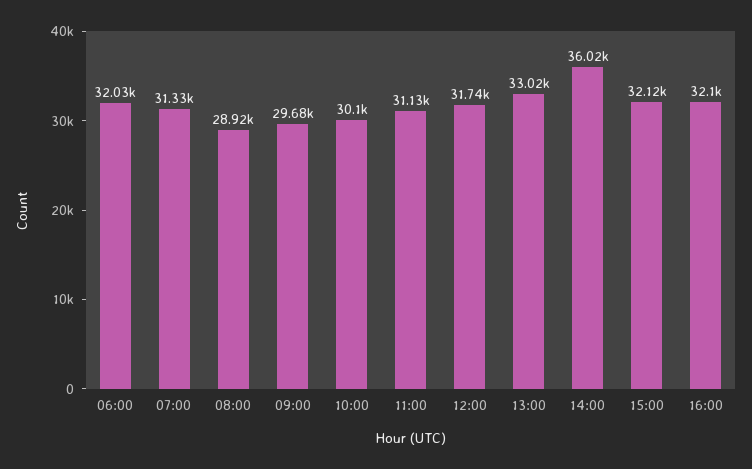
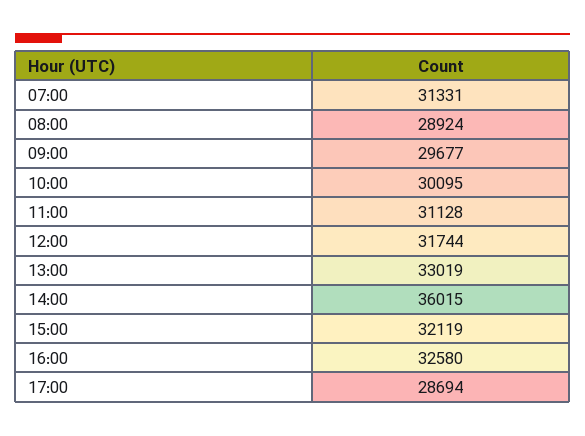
06:00: 32030 -> none
16:00: 32100 -> 32580
17:00: none -> 28694

